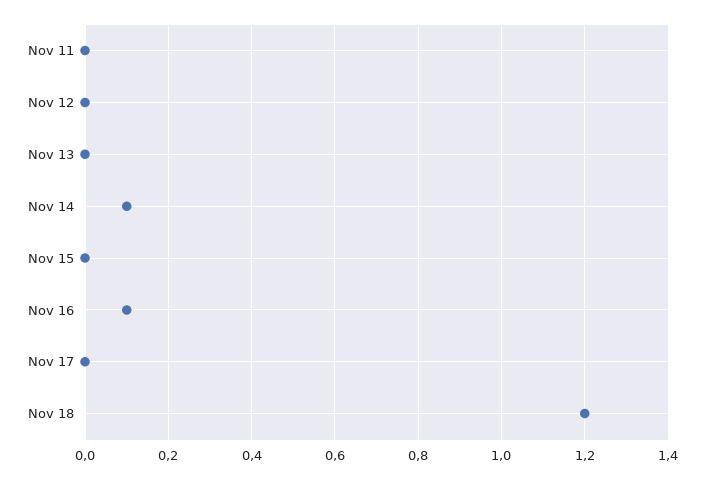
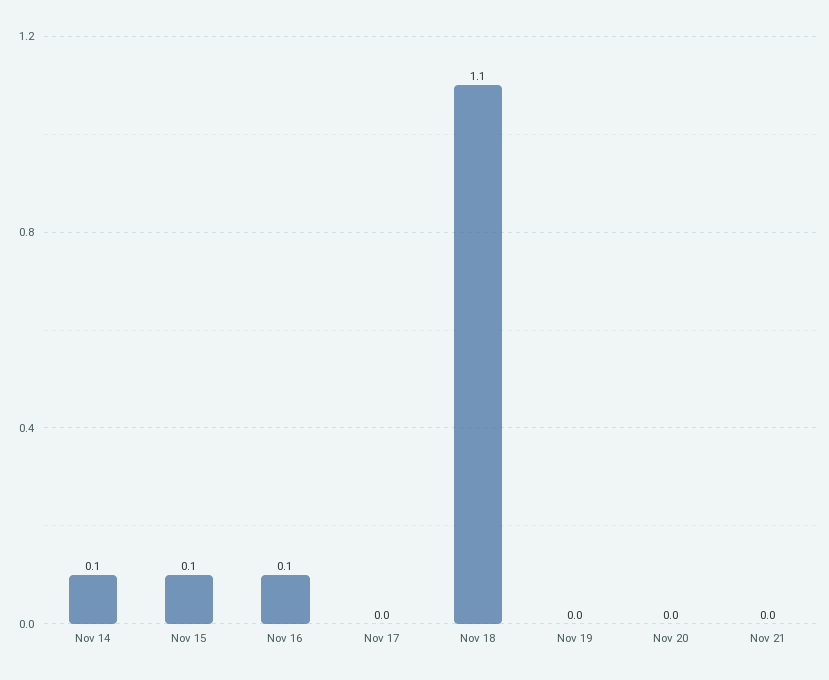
Nov 11: 0 -> none
Nov 12: 0 -> none
Nov 13: 0 -> none
Nov 15: 0 -> 0.1
Nov 18: 1.2 -> 1.1
Nov 19: none -> 0
Nov 20: none -> 0
Nov 21: none -> 0

